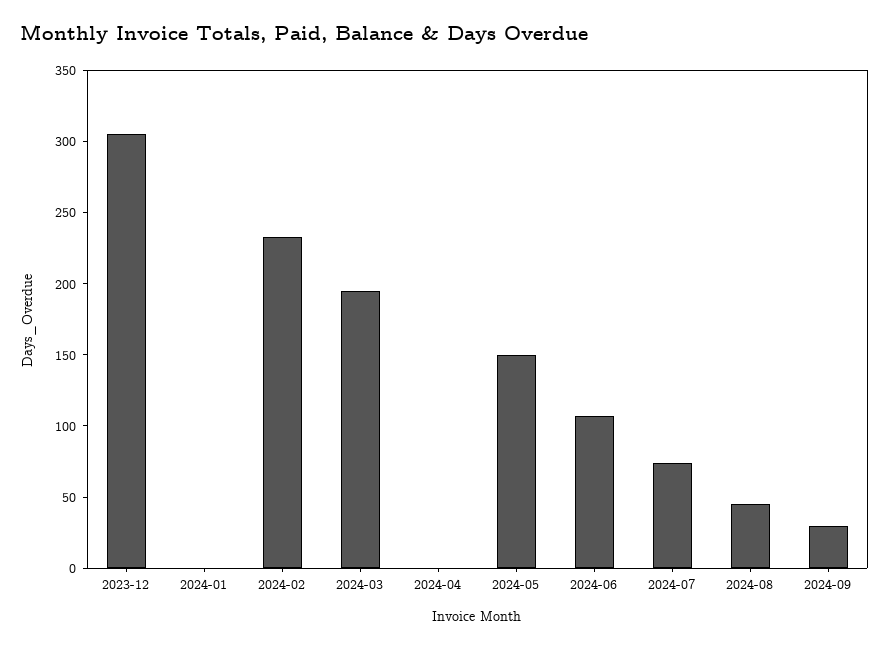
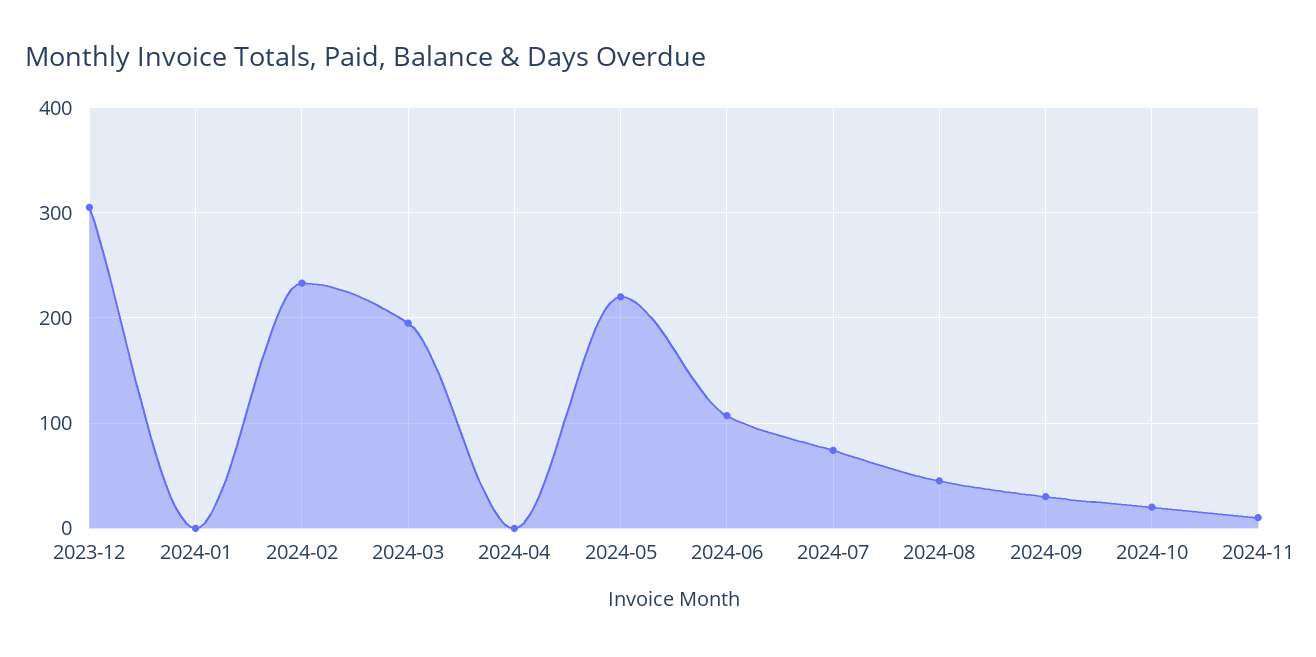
2024-05: 150 -> 220
2024-10: none -> 20
2024-11: none -> 10

